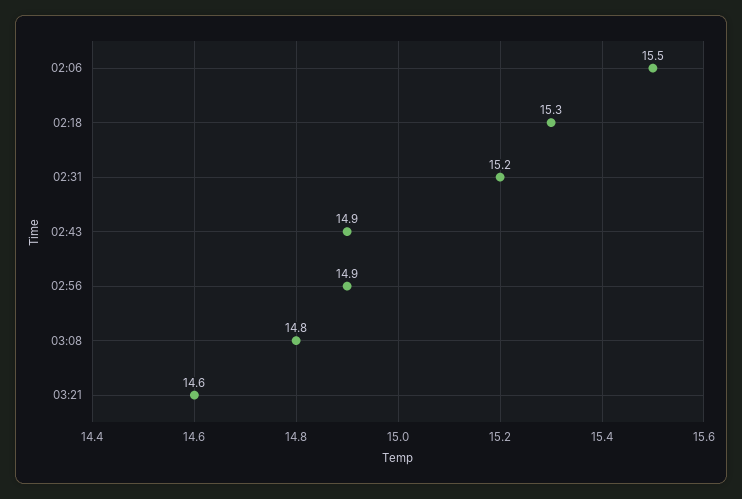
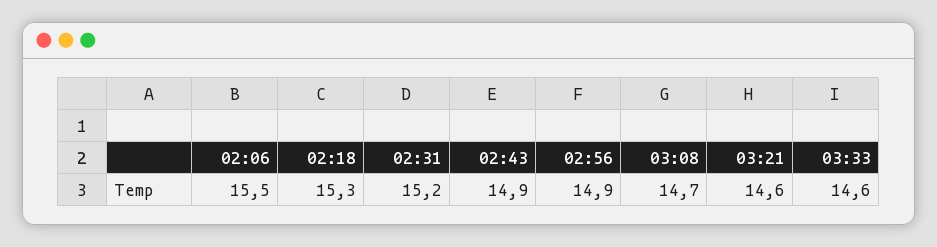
03:08: 14.8 -> 14.7
03:33: none -> 14.6

